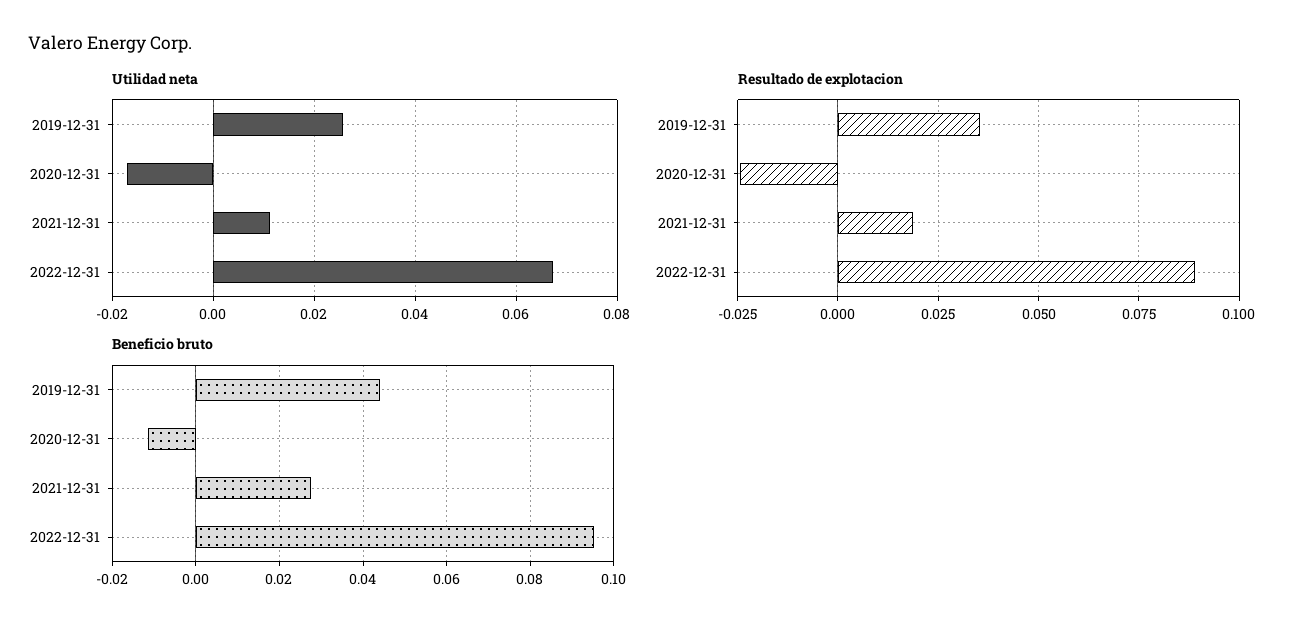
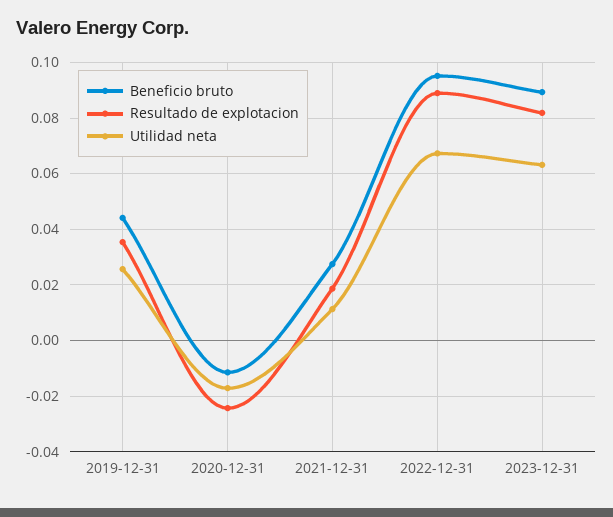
Beneficio bruto, 2023-12-31: none -> 0.09
Resultado de explotacion, 2023-12-31: none -> 0.0825
Utilidad neta, 2023-12-31: none -> 0.0625

